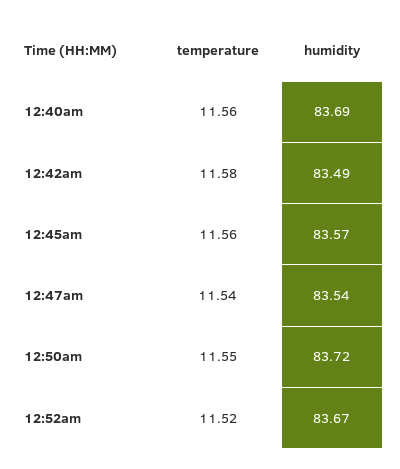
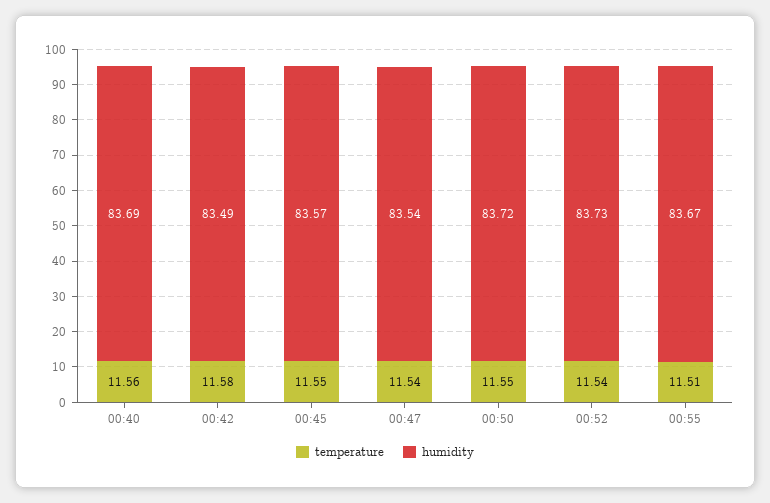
temperature, 12:45am: 11.56 -> 11.55
temperature, 12:52am: 11.52 -> 11.54
humidity, 12:52am: 83.67 -> 83.73
temperature, 00:55: none -> 11.51
humidity, 00:55: none -> 83.67

